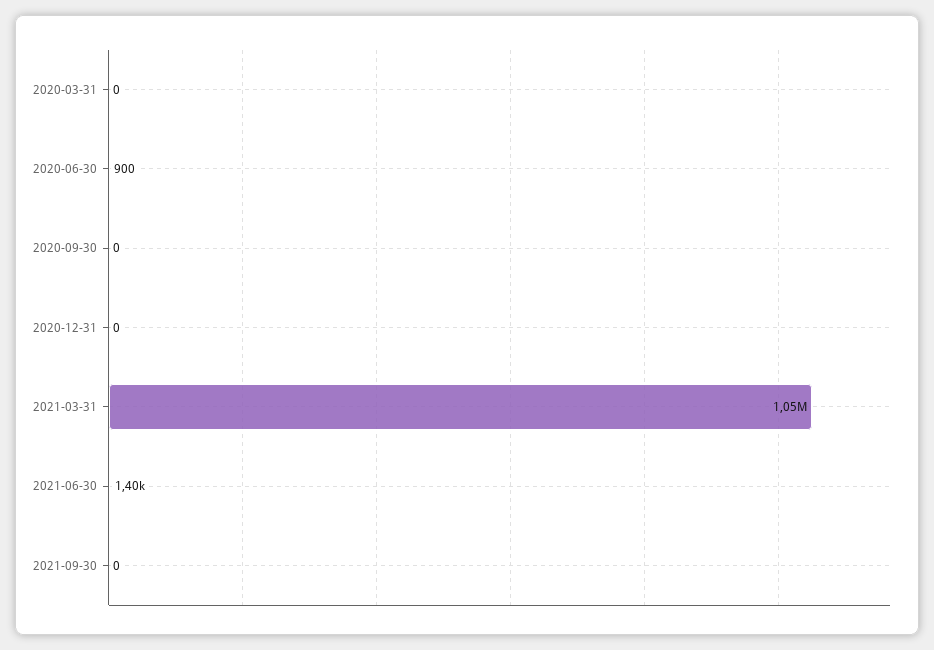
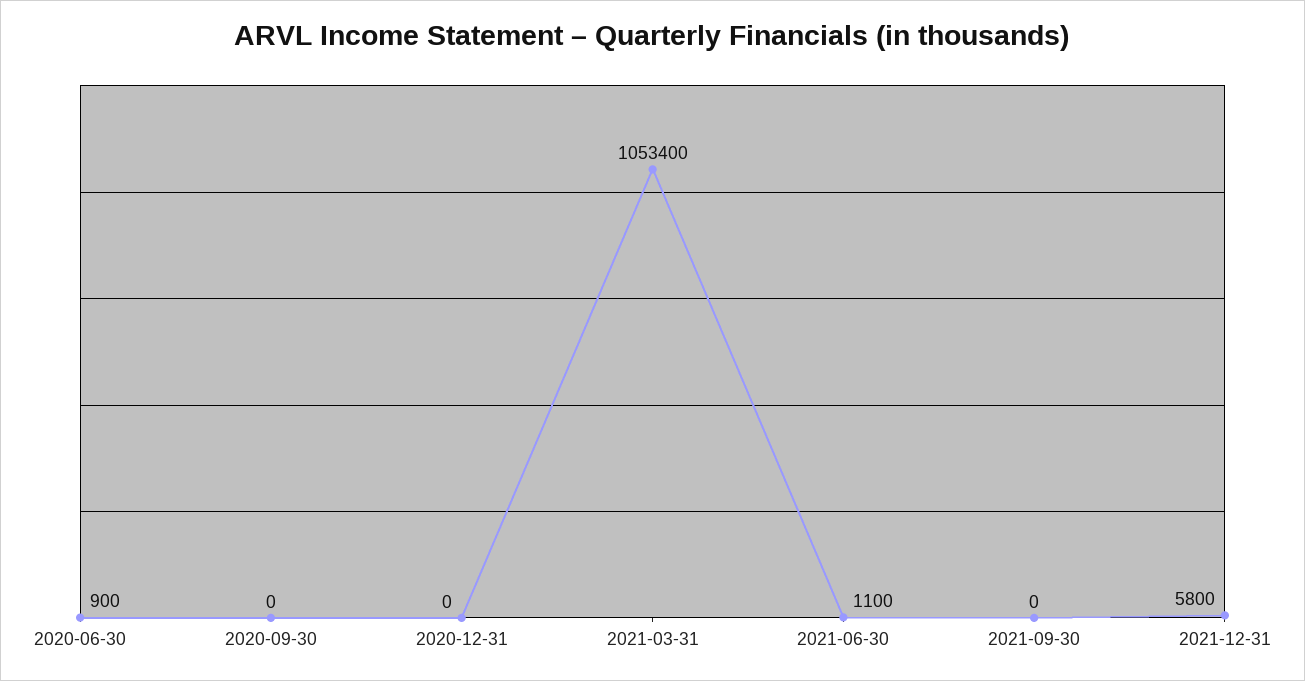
2020-03-31: 0 -> none
2021-06-30: 1400 -> 1100
2021-12-31: none -> 5800

